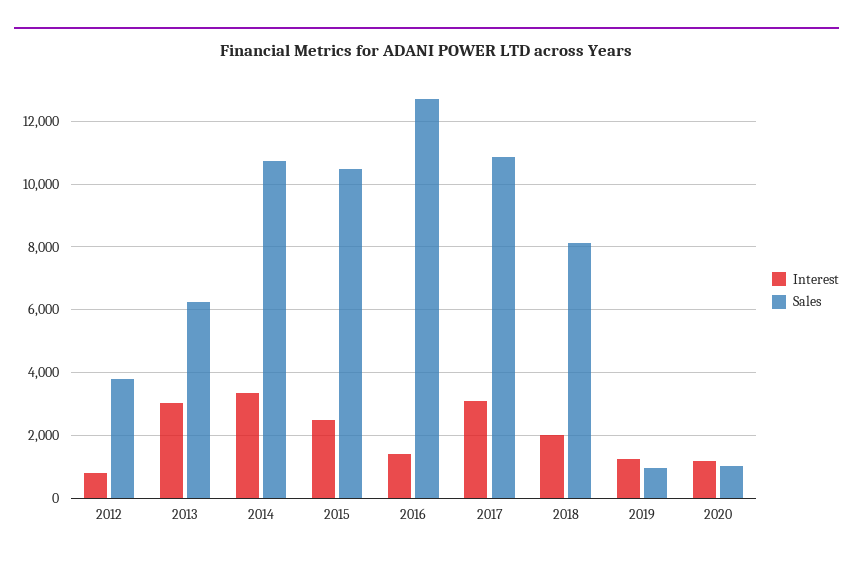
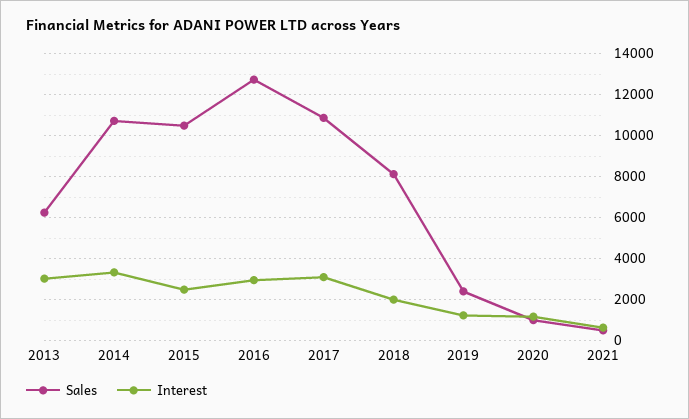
Interest, 2012: 800 -> none
Sales, 2012: 3800 -> none
Interest, 2016: 1400 -> 3000
Sales, 2019: 1000 -> 2500
Sales, 2021: none -> 500
Interest, 2021: none -> 500

